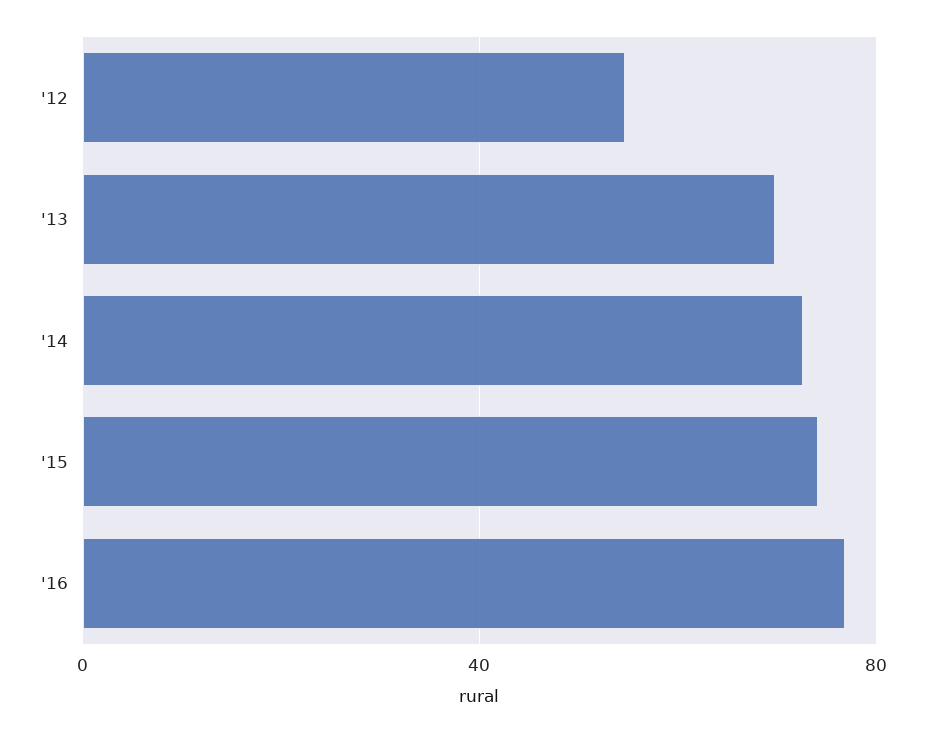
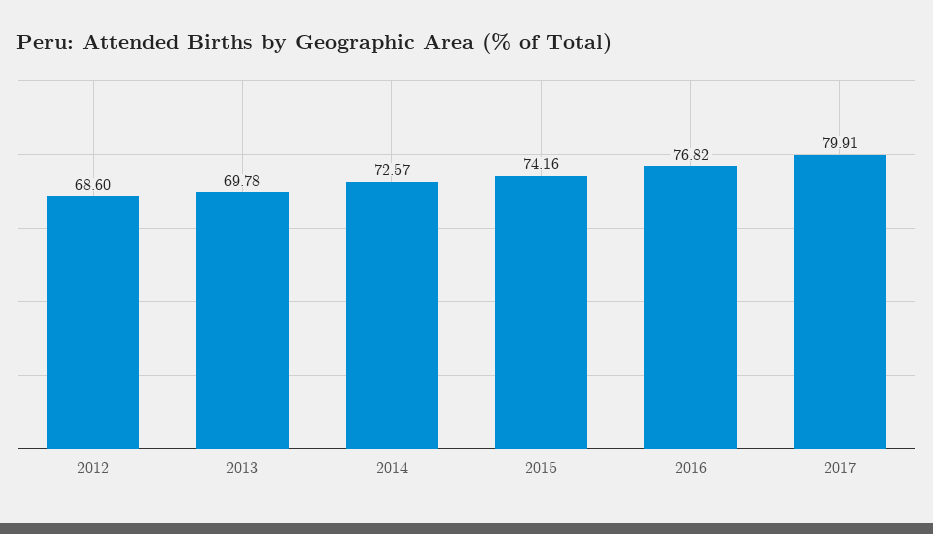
'12: 55 -> 68.6
2017: none -> 79.91

